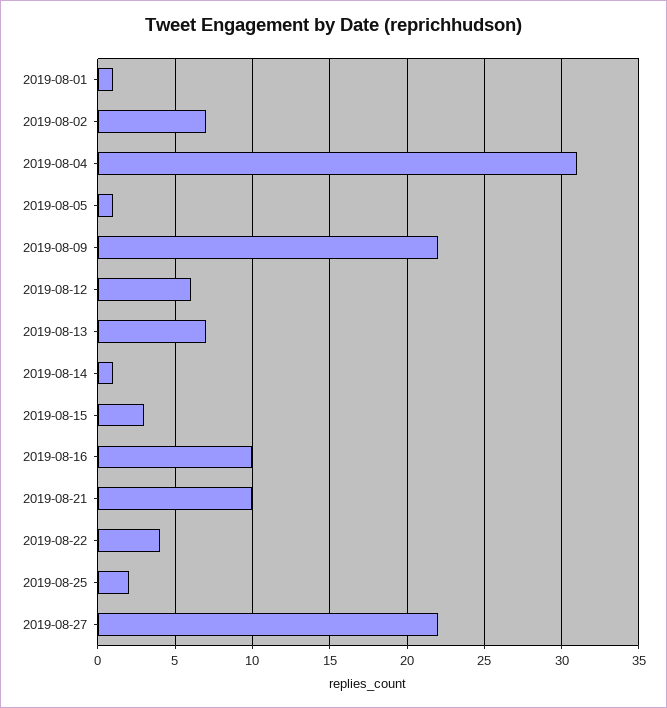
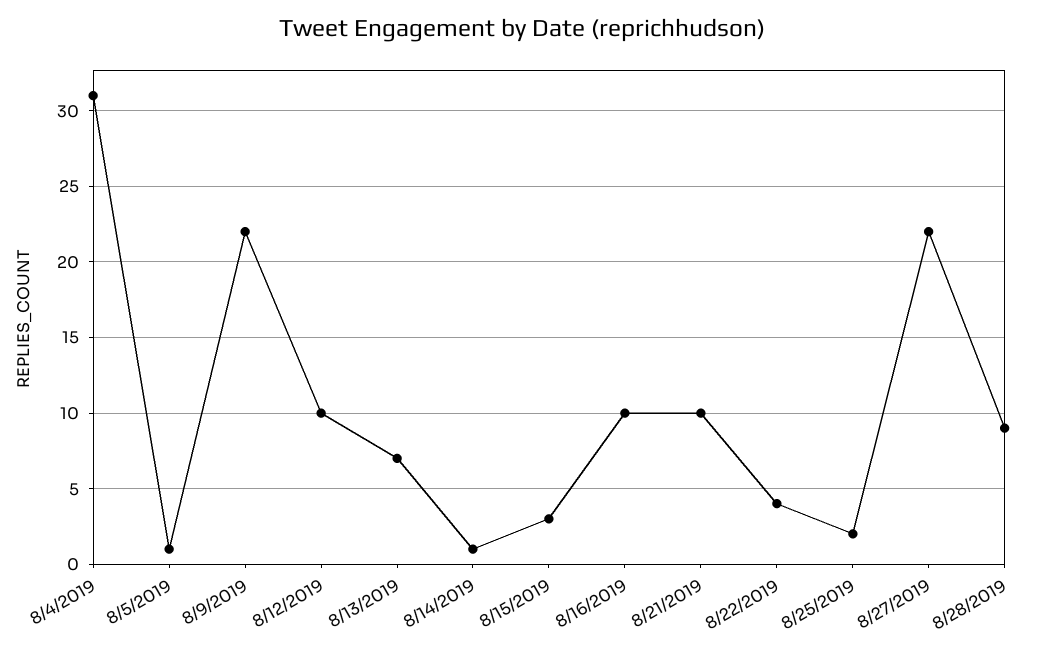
2019-08-01: 1 -> none
2019-08-02: 7 -> none
2019-08-12: 6 -> 10
8/28/2019: none -> 9

